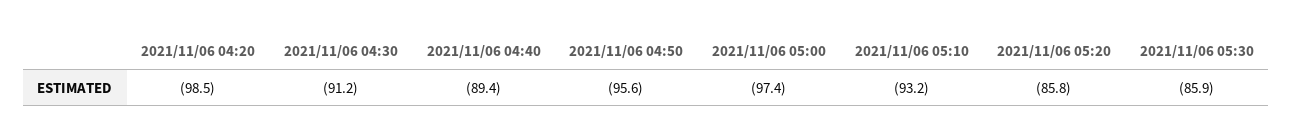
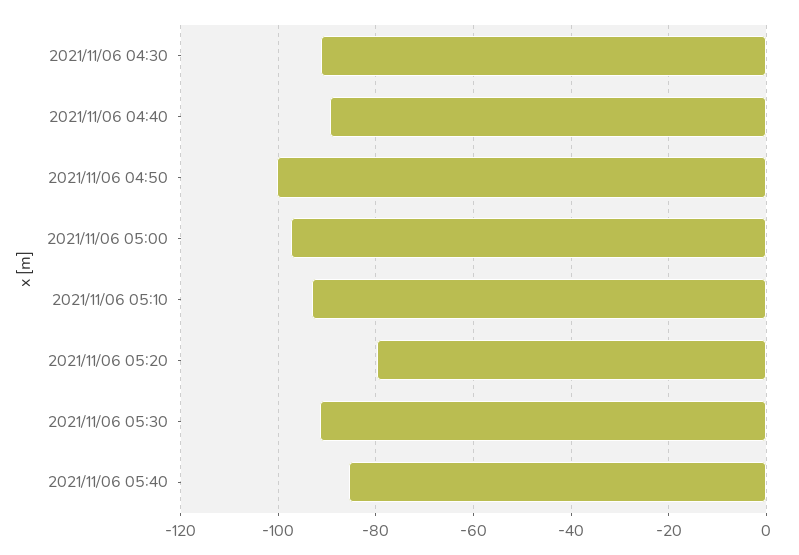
2021/11/06 04:20: -98.5 -> none
2021/11/06 04:50: -95.6 -> -100
2021/11/06 05:20: -85.8 -> -80
2021/11/06 05:30: -85.9 -> -92
2021/11/06 05:40: none -> -86

